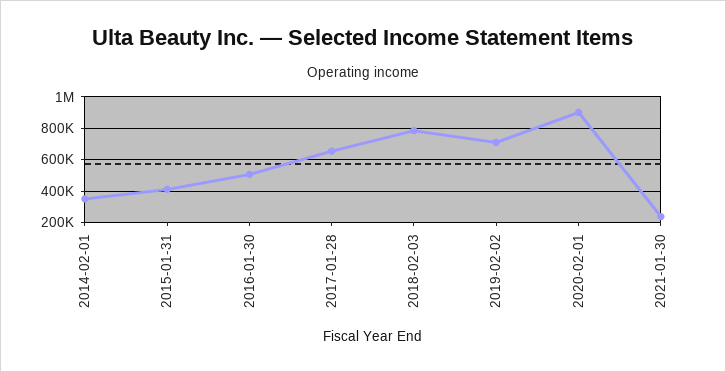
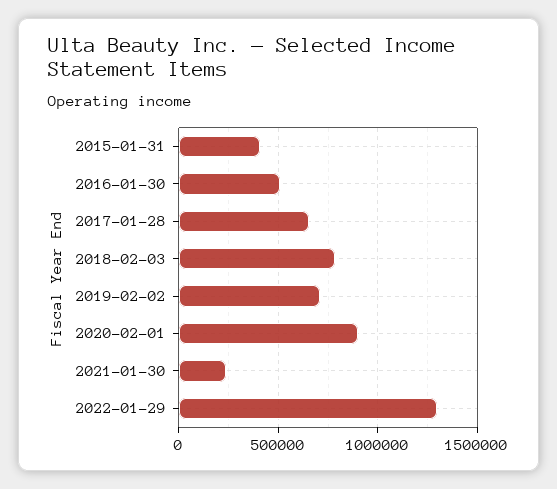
2014-02-01: 350000 -> none
2022-01-29: none -> 1300000

